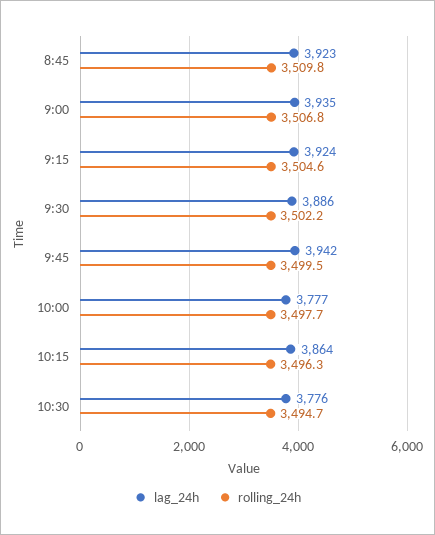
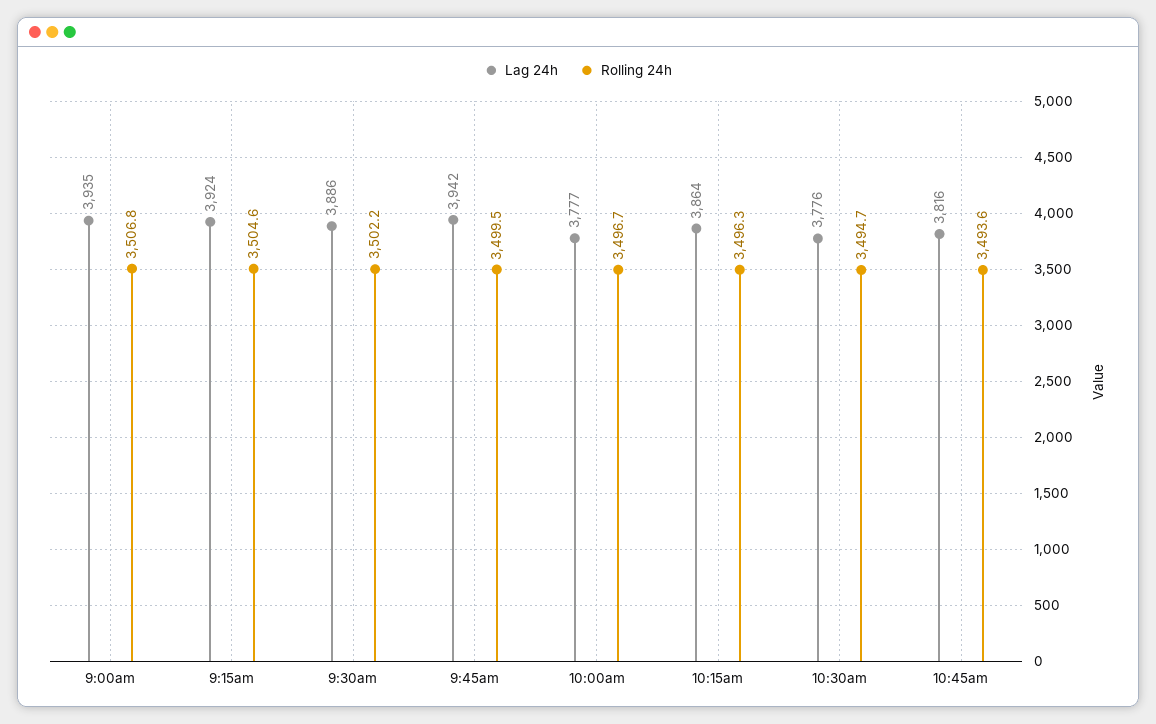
lag_24h, 8:45: 3923 -> none
rolling_24h, 8:45: 3509.8 -> none
rolling_24h, 10:00: 3497.7 -> 3496.7
lag_24h, 10:45am: none -> 3816
rolling_24h, 10:45am: none -> 3493.6

